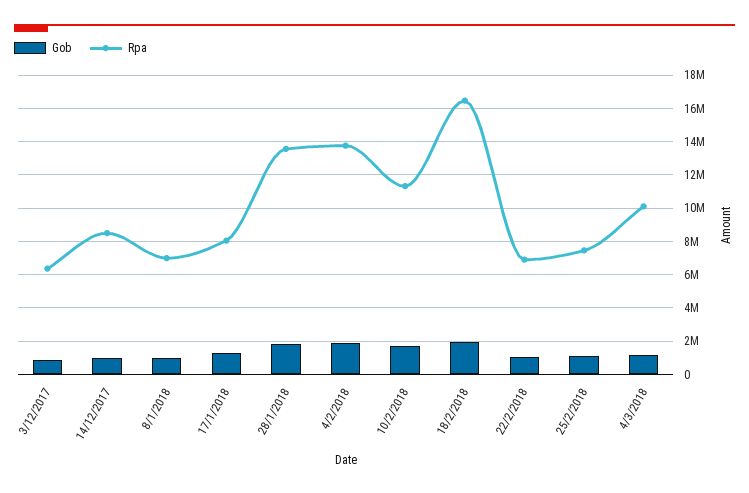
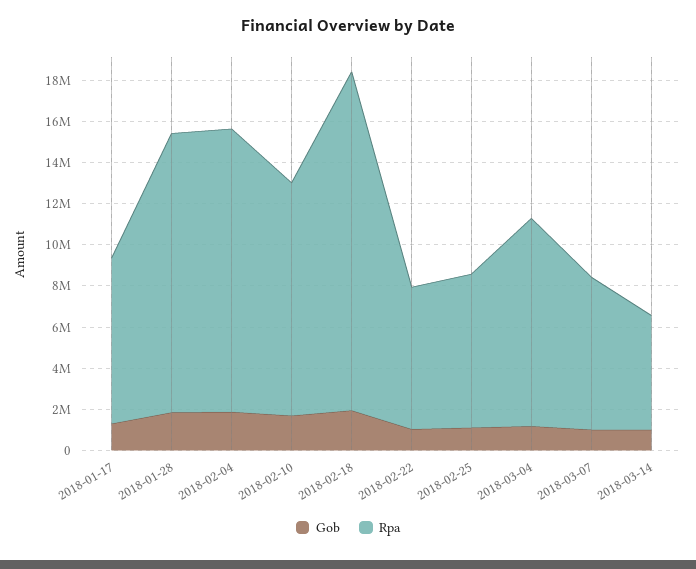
Gob, 3/12/2017: 1000000 -> none
Rpa, 3/12/2017: 6500000 -> none
Gob, 14/12/2017: 1000000 -> none
Rpa, 14/12/2017: 8500000 -> none
Gob, 8/1/2018: 1000000 -> none
Rpa, 8/1/2018: 7000000 -> none
Gob, 2018-03-07: none -> 1000000
Rpa, 2018-03-07: none -> 7500000
Gob, 2018-03-14: none -> 1000000
Rpa, 2018-03-14: none -> 5500000

